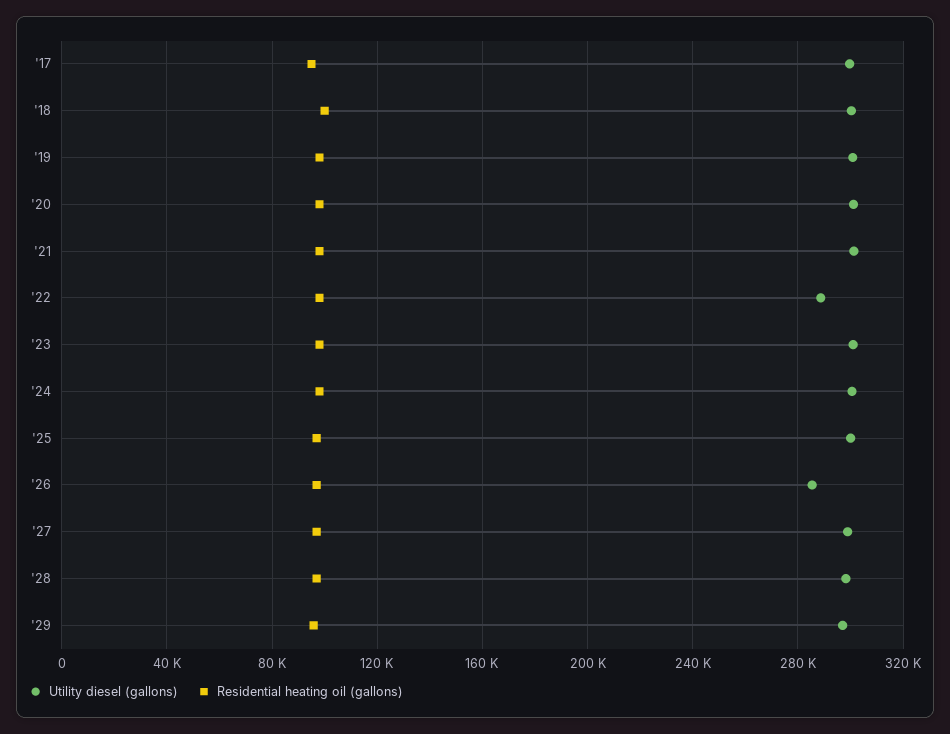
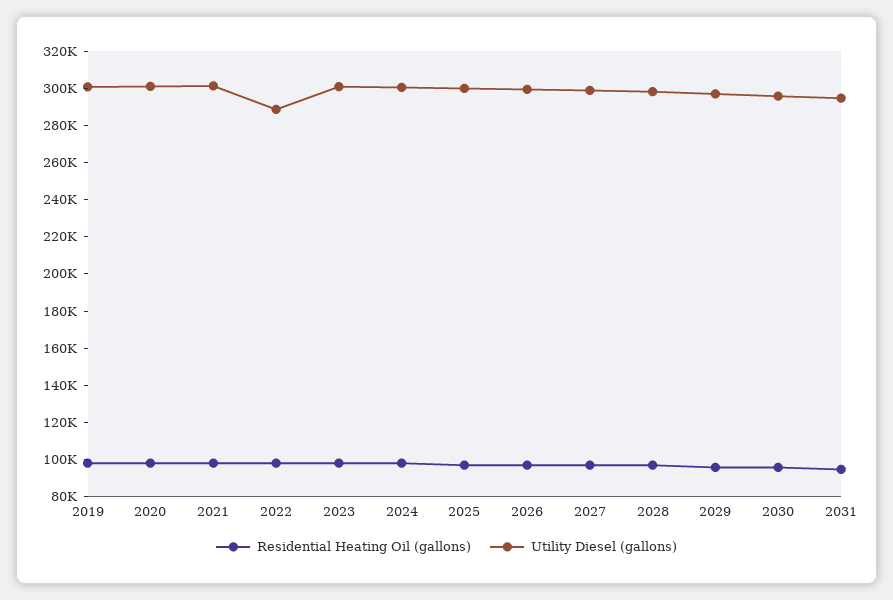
Utility diesel (gallons), '17: 300000 -> none
Residential heating oil (gallons), '17: 95000 -> none
Utility diesel (gallons), '18: 300000 -> none
Residential heating oil (gallons), '18: 100000 -> none
Utility diesel (gallons), '26: 285000 -> 300000
Residential heating oil (gallons), 2030: none -> 95000
Utility diesel (gallons), 2030: none -> 295000
Residential heating oil (gallons), 2031: none -> 95000
Utility diesel (gallons), 2031: none -> 295000

